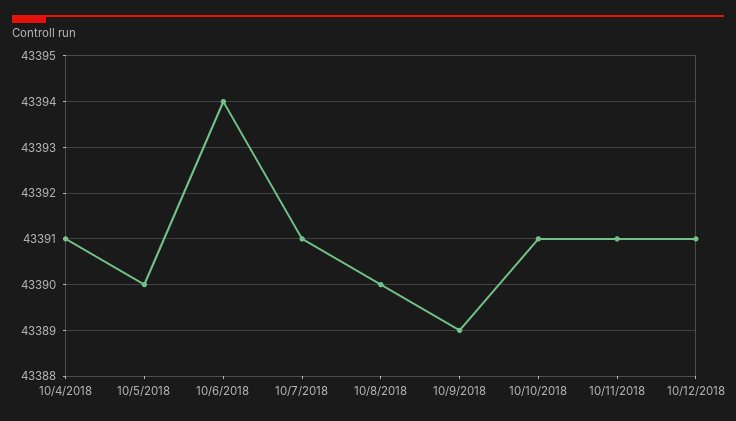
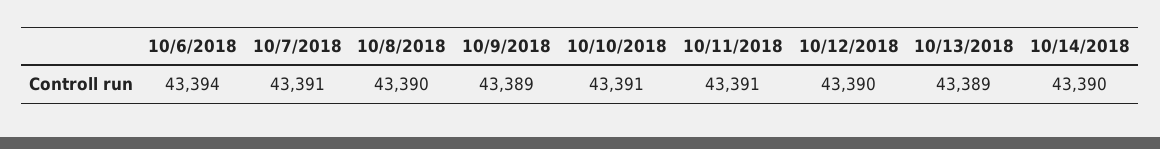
10/4/2018: 43391 -> none
10/5/2018: 43390 -> none
10/12/2018: 43391 -> 43390
10/13/2018: none -> 43389
10/14/2018: none -> 43390

